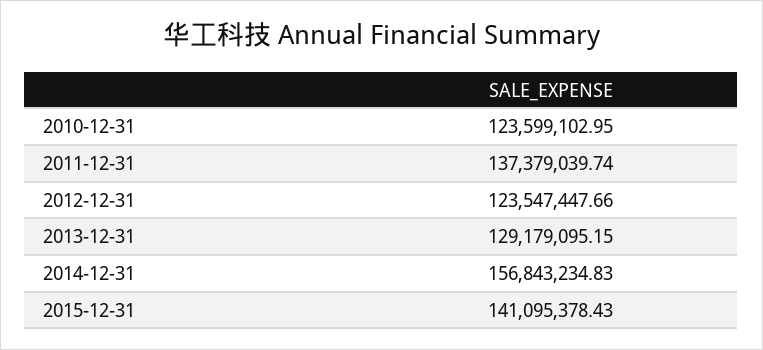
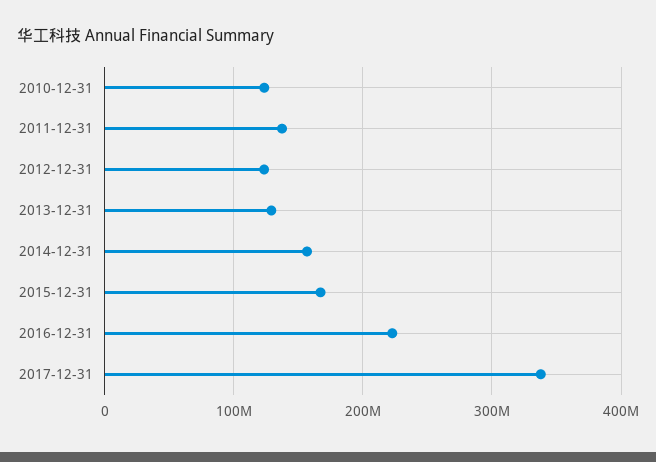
2015-12-31: 141095378.43 -> 170000000
2016-12-31: none -> 220000000
2017-12-31: none -> 340000000

